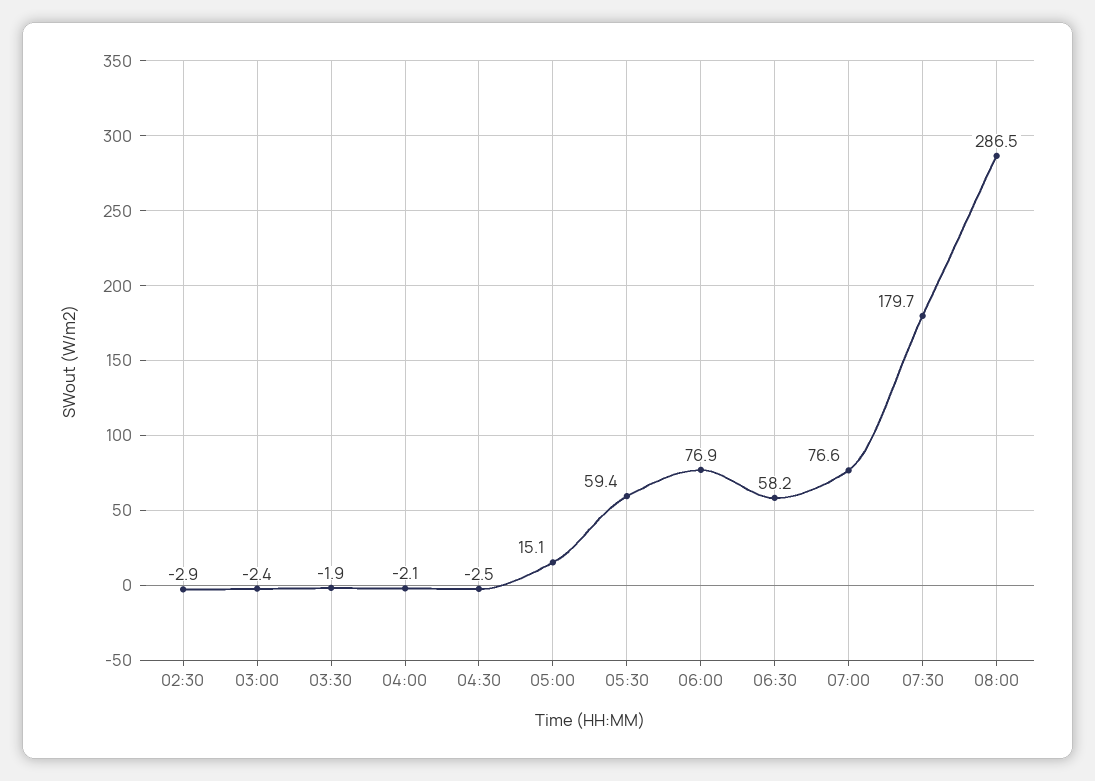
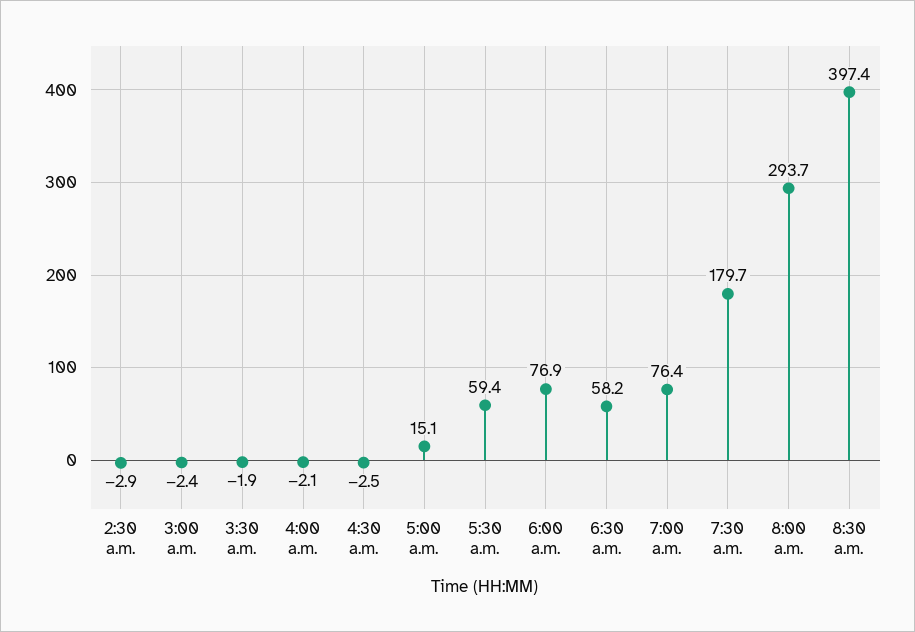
07:00: 76.6 -> 76.4
08:00: 286.5 -> 293.7
8:30 a.m.: none -> 397.4

